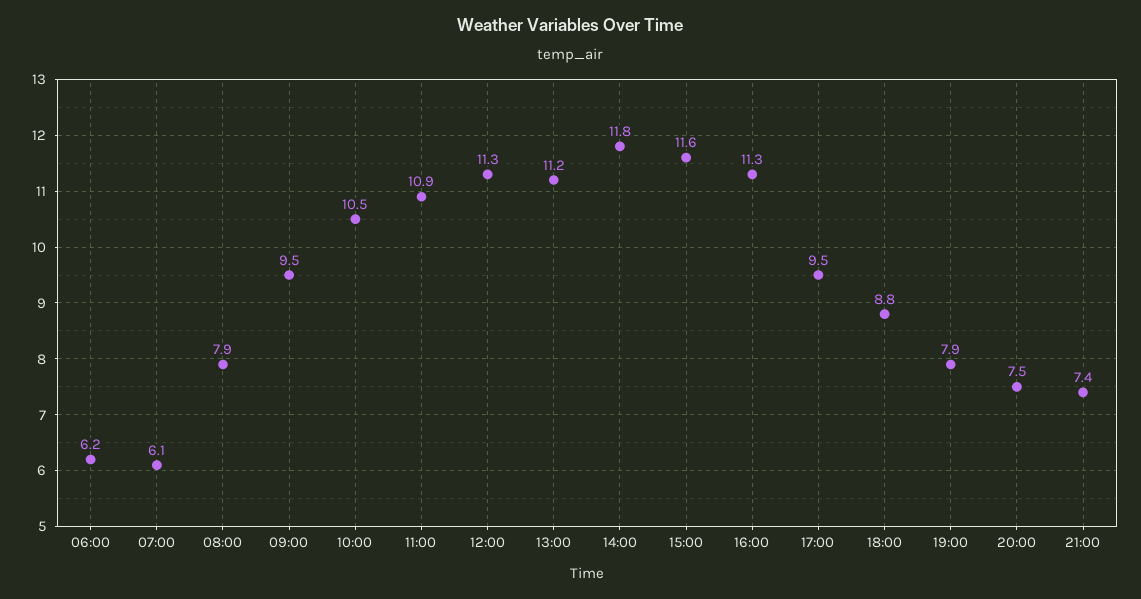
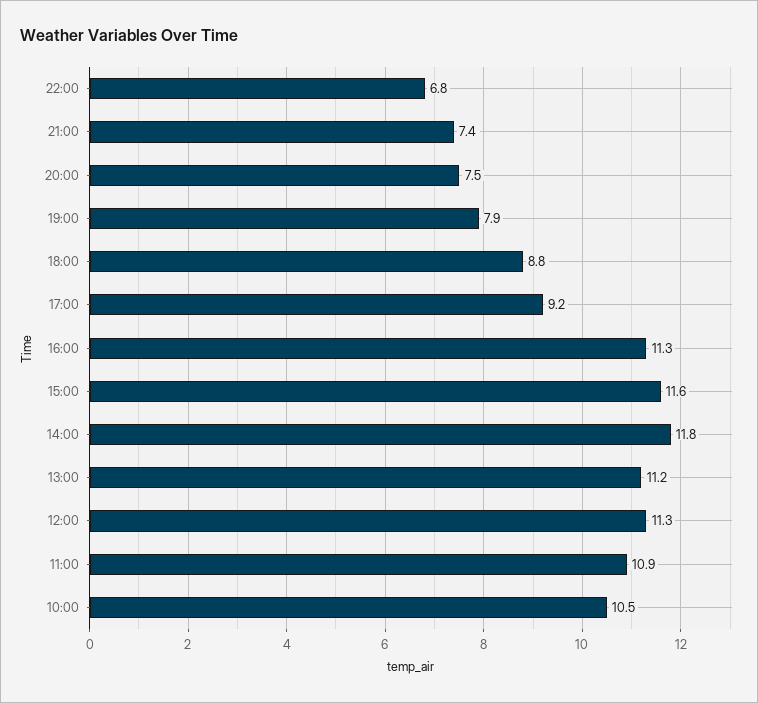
06:00: 6.2 -> none
07:00: 6.1 -> none
08:00: 7.9 -> none
09:00: 9.5 -> none
17:00: 9.5 -> 9.2
22:00: none -> 6.8

